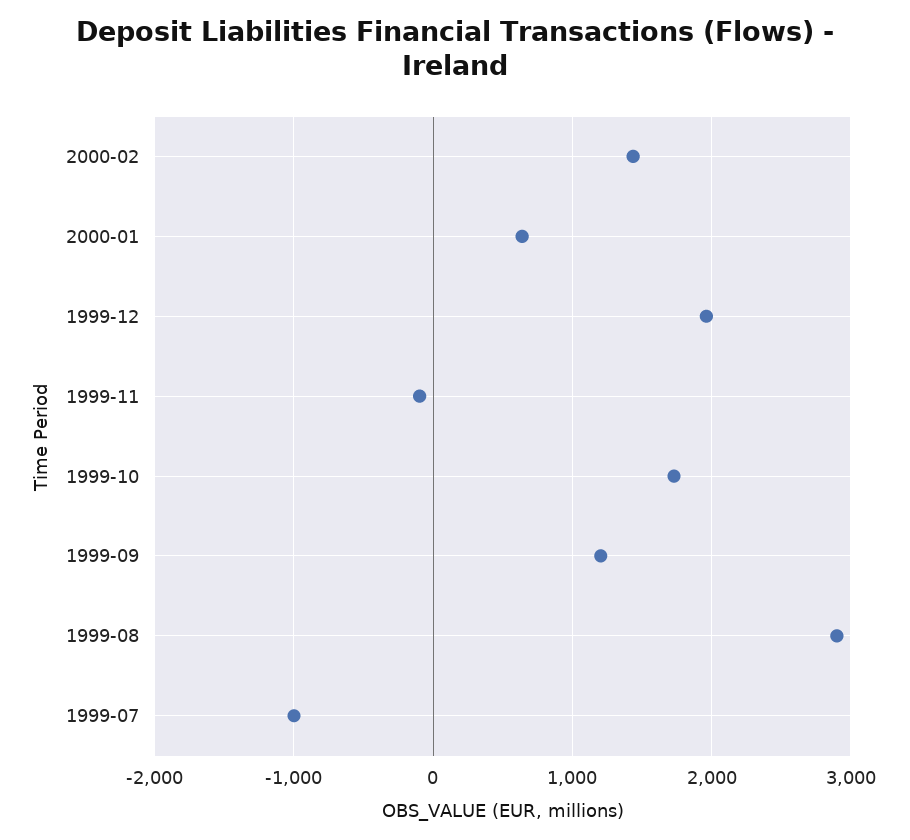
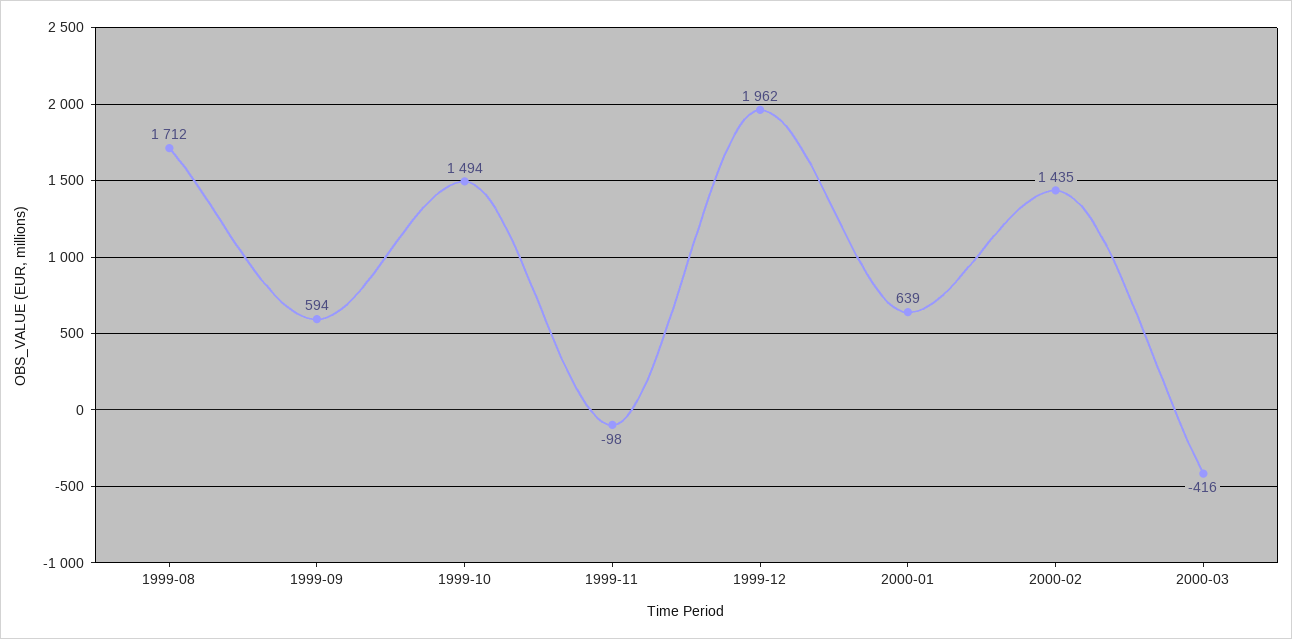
1999-10: 1700 -> 1494
1999-09: 1200 -> 594
1999-08: 2900 -> 1712
1999-07: -1000 -> none
2000-03: none -> -416

